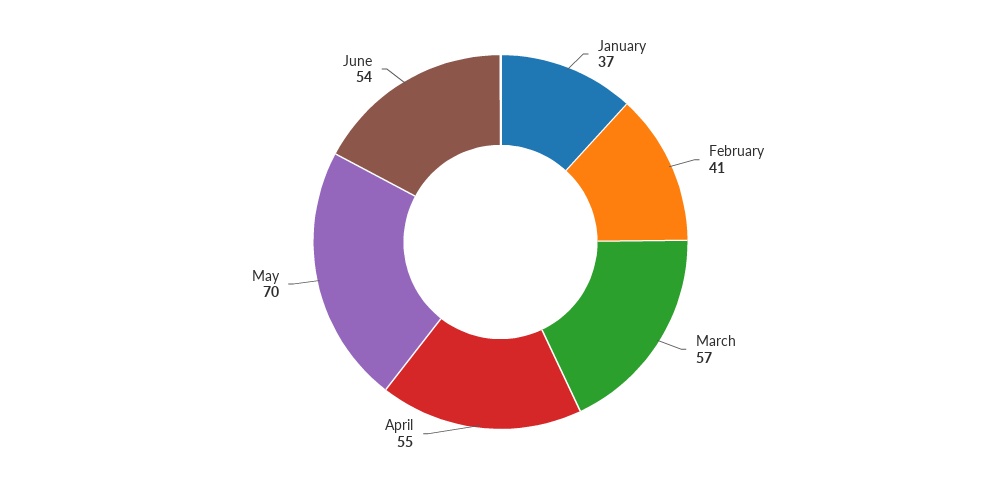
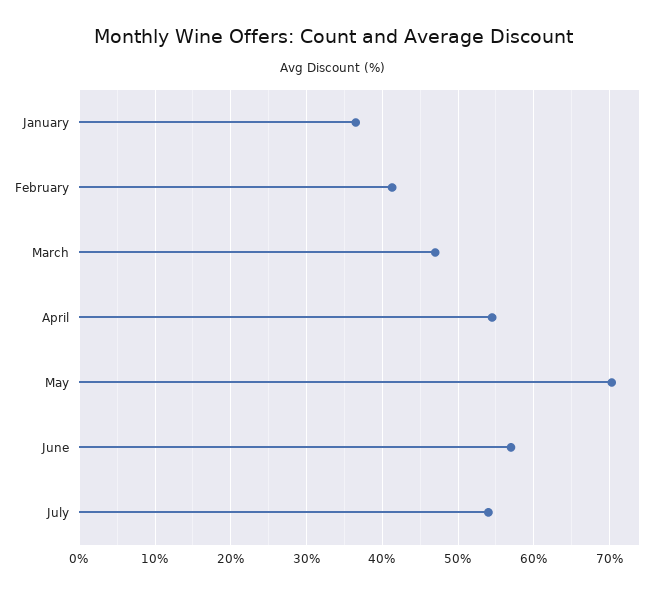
March: 57 -> 47
June: 54 -> 57
July: none -> 54

